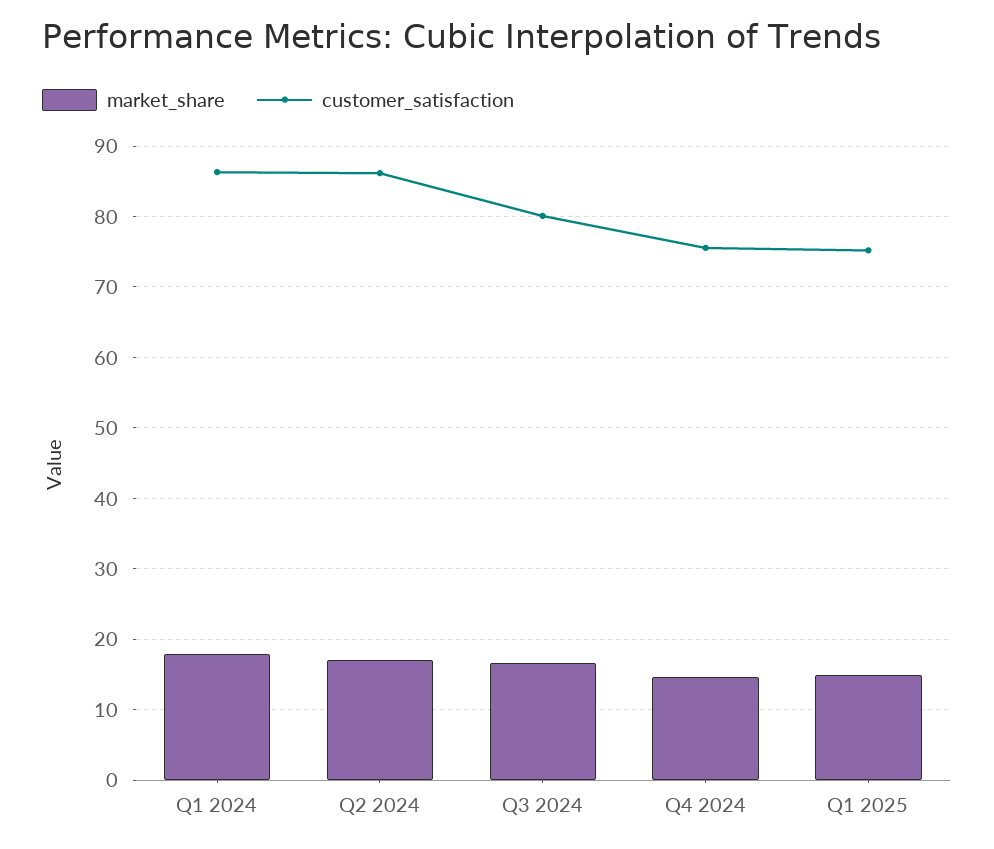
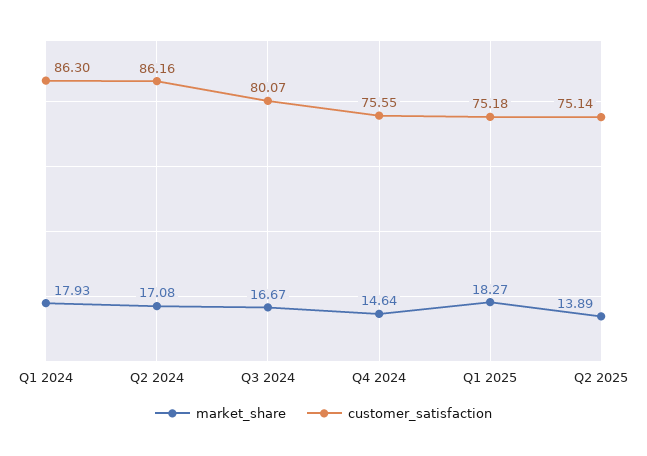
market_share, Q1 2025: 15 -> 18.27
market_share, Q2 2025: none -> 13.89
customer_satisfaction, Q2 2025: none -> 75.14

